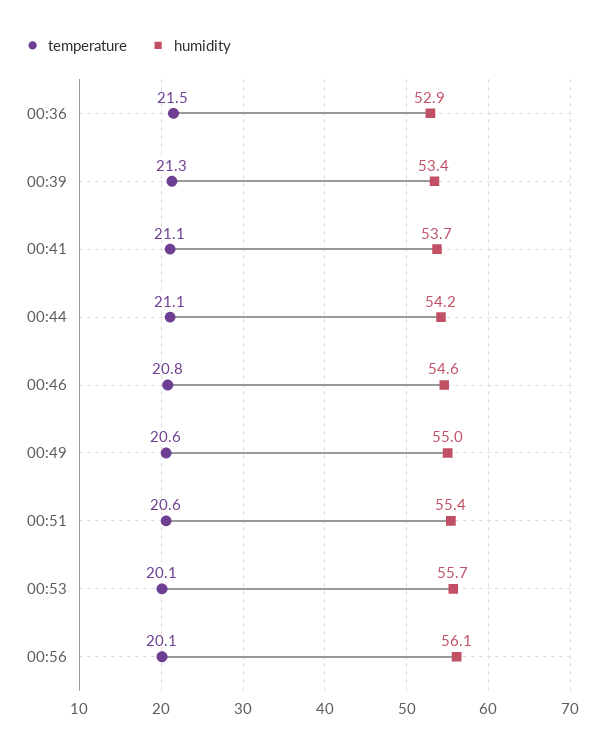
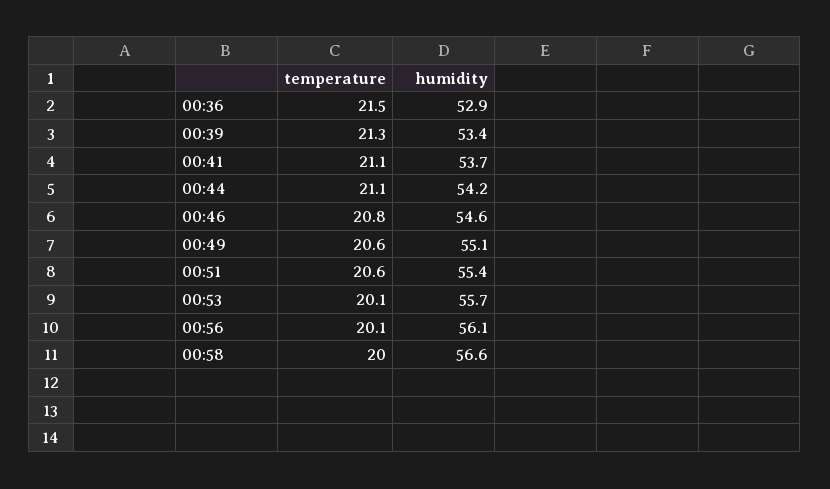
humidity, 00:49: 55 -> 55.1
temperature, 00:58: none -> 20
humidity, 00:58: none -> 56.6

